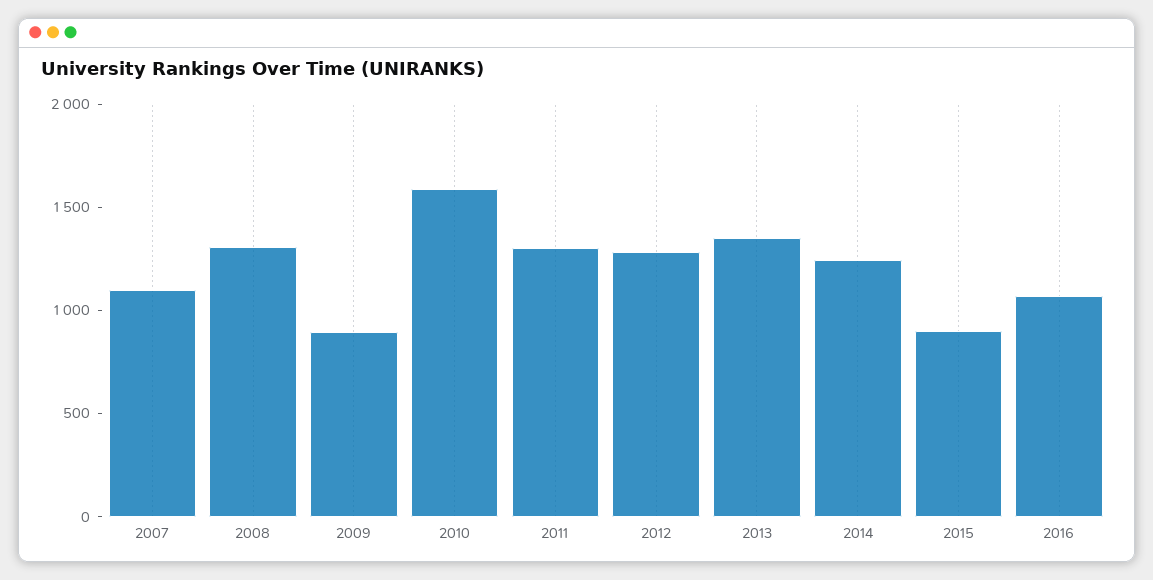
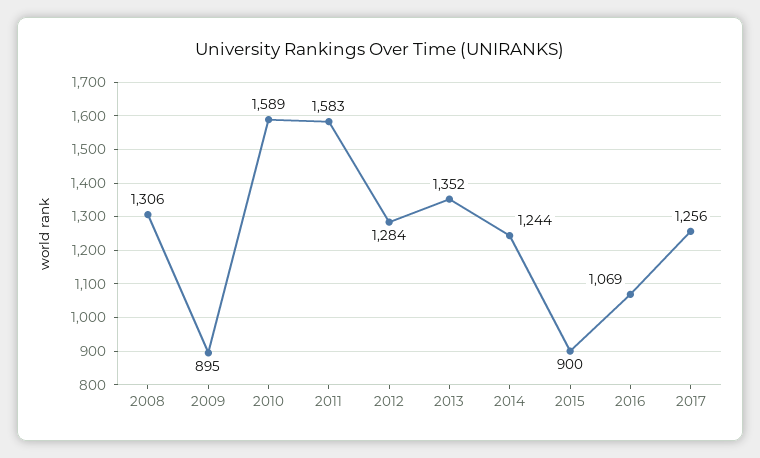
2007: 1100 -> none
2011: 1300 -> 1583
2017: none -> 1256

